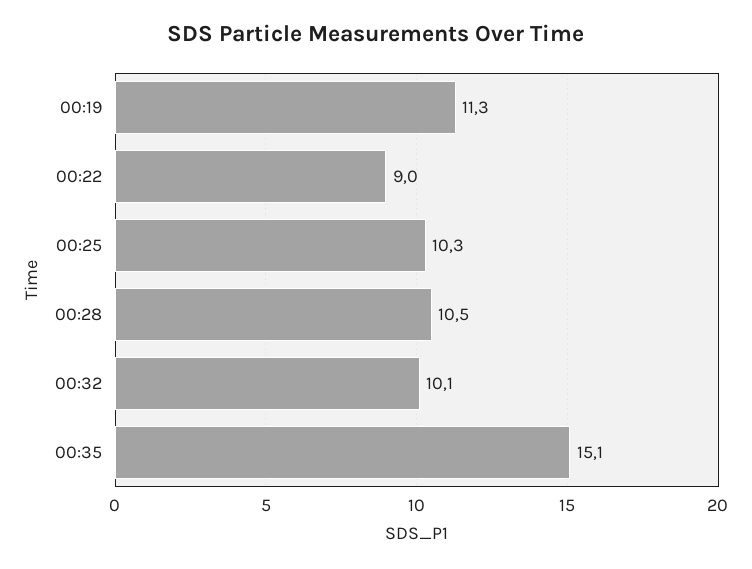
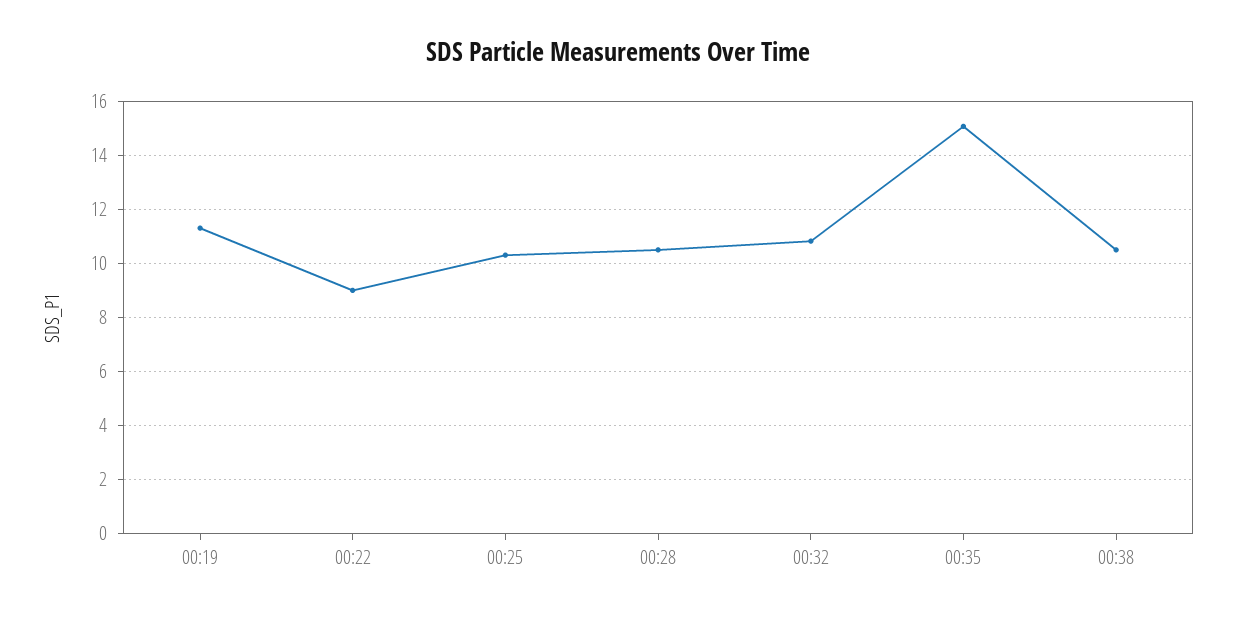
00:32: 10.1 -> 10.75
00:38: none -> 10.5

